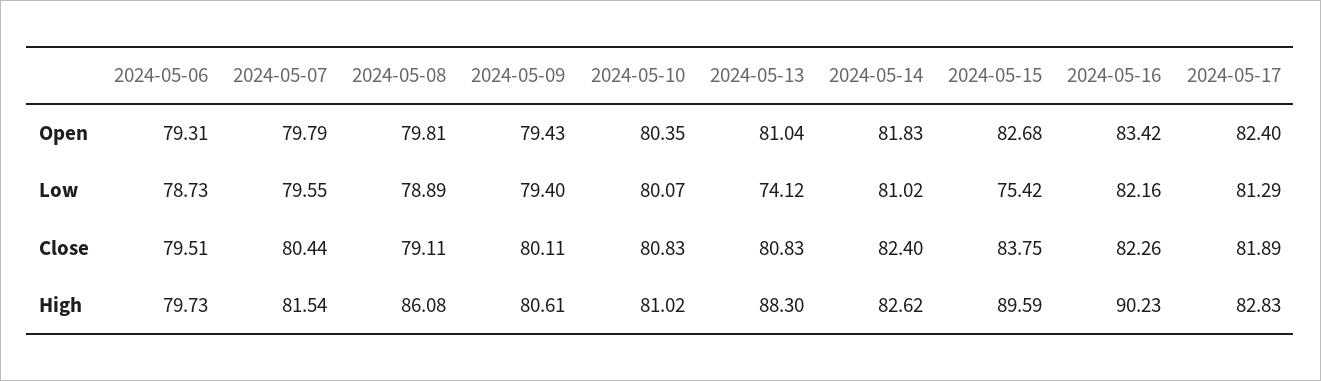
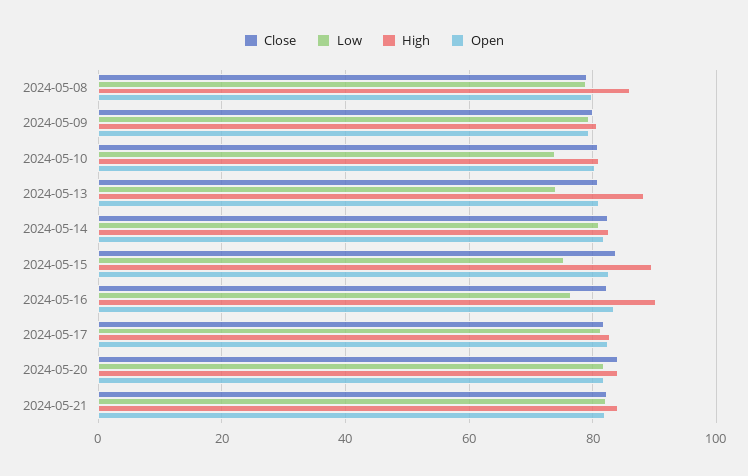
Open, 2024-05-06: 79.31 -> none
Open, 2024-05-07: 79.79 -> none
Low, 2024-05-06: 78.73 -> none
Low, 2024-05-07: 79.55 -> none
Low, 2024-05-10: 80.07 -> 74
Low, 2024-05-16: 82.16 -> 76
Close, 2024-05-06: 79.51 -> none
Close, 2024-05-07: 80.44 -> none
High, 2024-05-06: 79.73 -> none
High, 2024-05-07: 81.54 -> none
Close, 2024-05-20: none -> 84
Low, 2024-05-20: none -> 82
High, 2024-05-20: none -> 84
Open, 2024-05-20: none -> 82
Close, 2024-05-21: none -> 82
Low, 2024-05-21: none -> 82
High, 2024-05-21: none -> 84
Open, 2024-05-21: none -> 82

